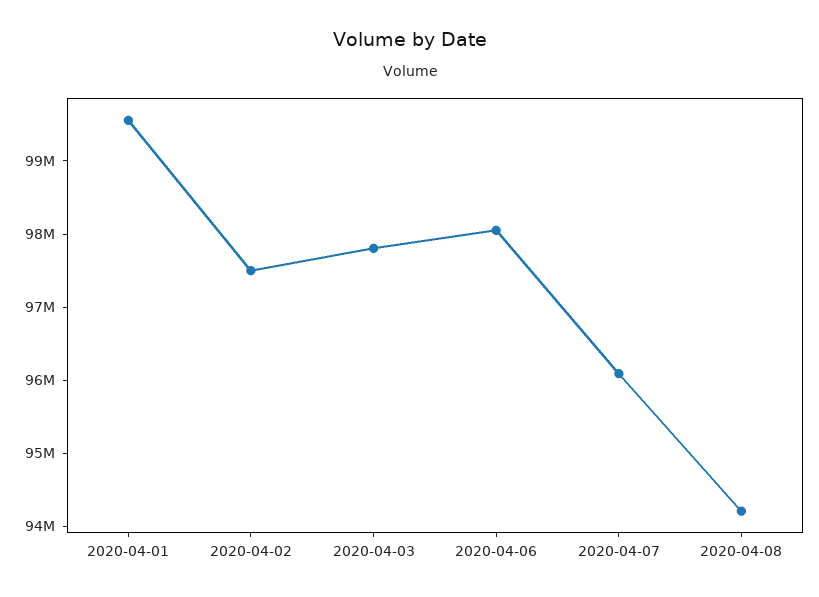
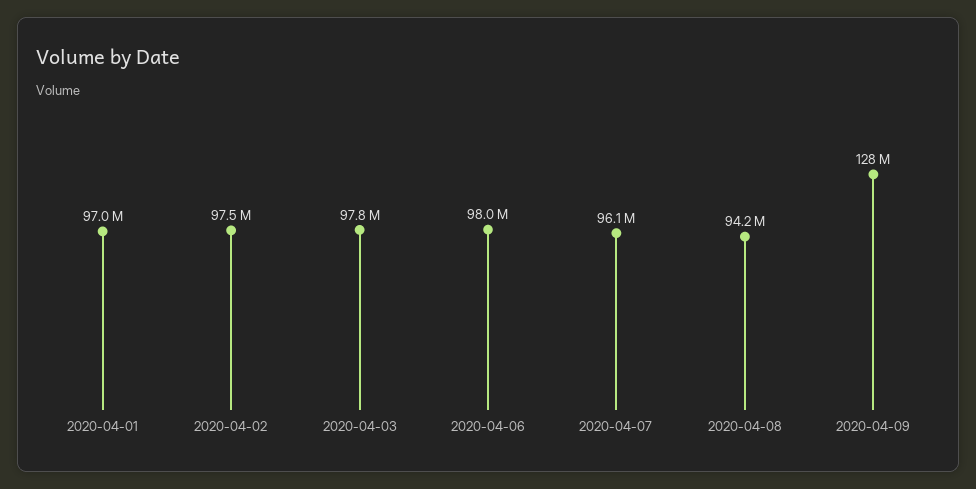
2020-04-01: 99600000 -> 97000000
2020-04-09: none -> 128000000

